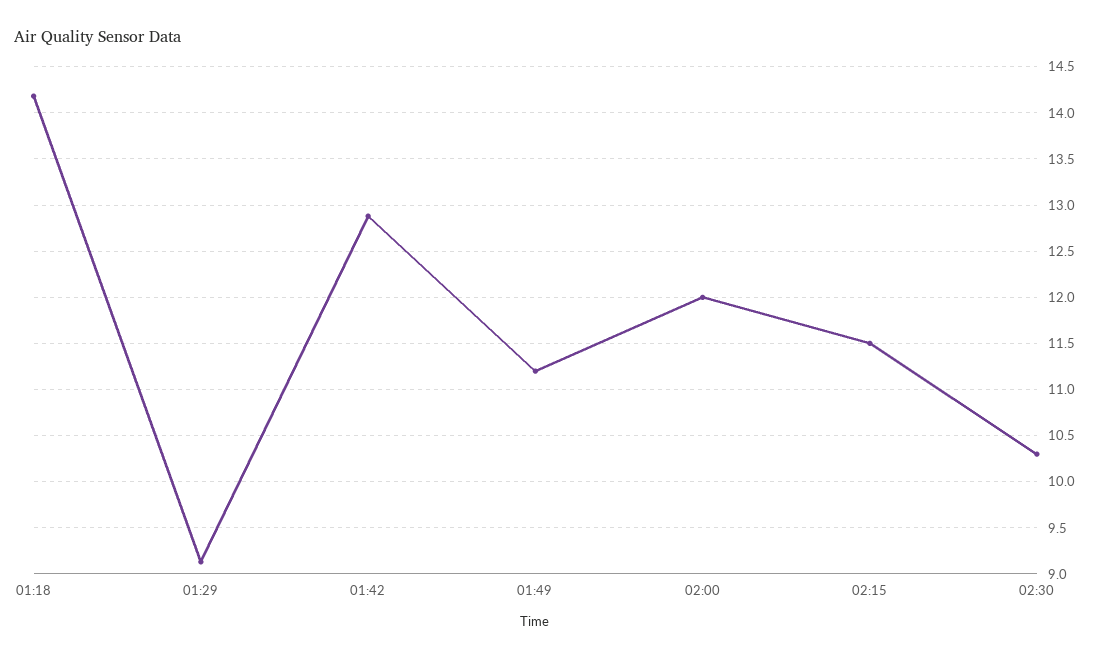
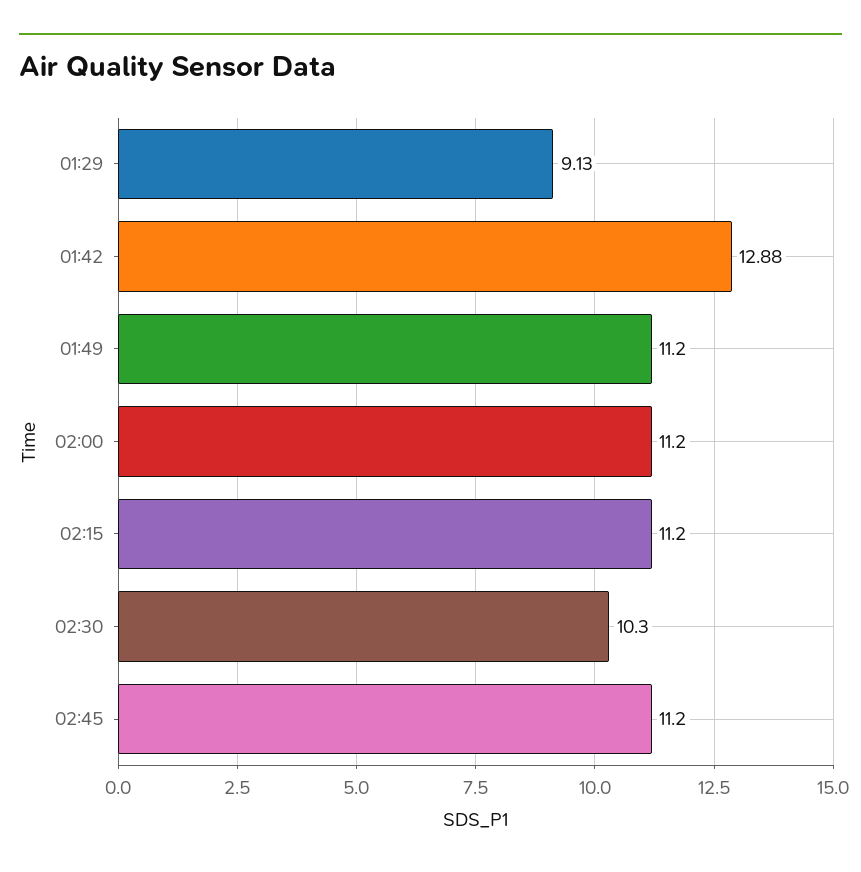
01:18: 14.2 -> none
02:00: 12 -> 11.2
02:15: 11.5 -> 11.2
02:45: none -> 11.2

